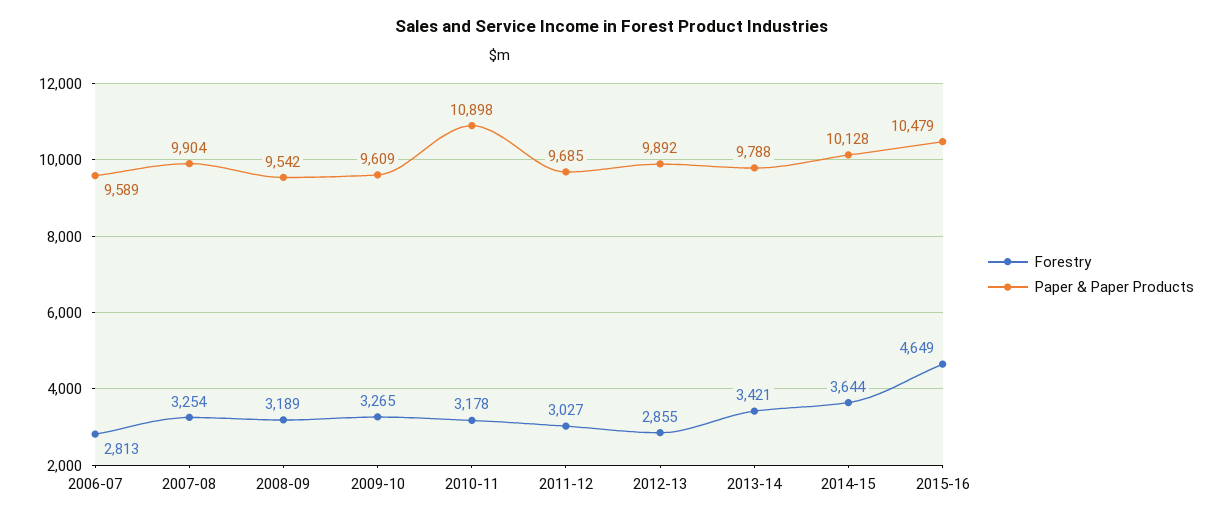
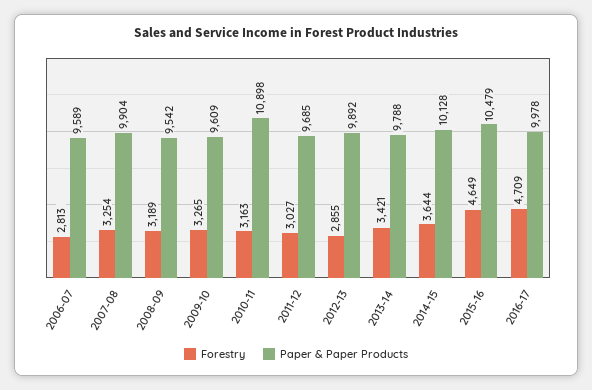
Forestry, 2010-11: 3178 -> 3163
Forestry, 2016-17: none -> 4709
Paper & Paper Products, 2016-17: none -> 9978

